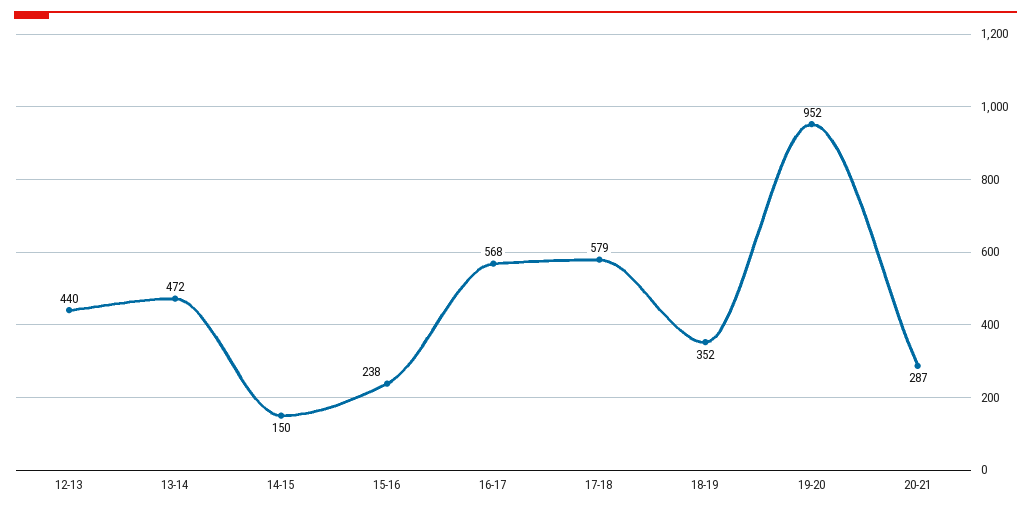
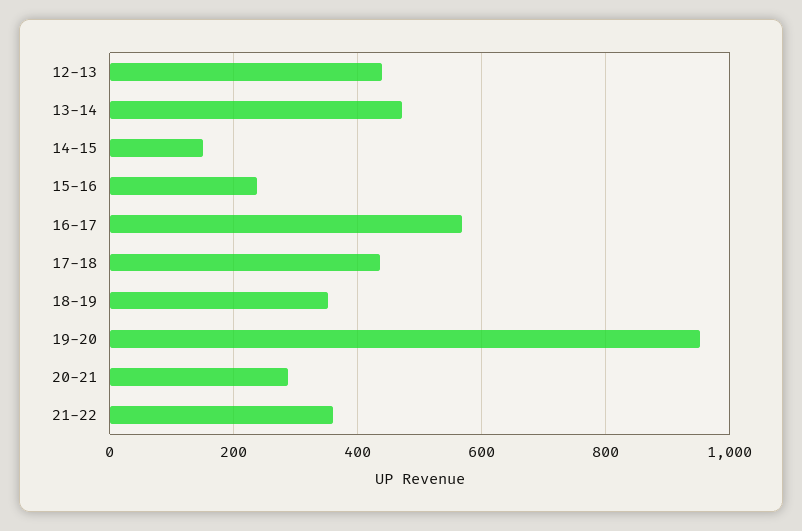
17-18: 579 -> 440
21-22: none -> 360

